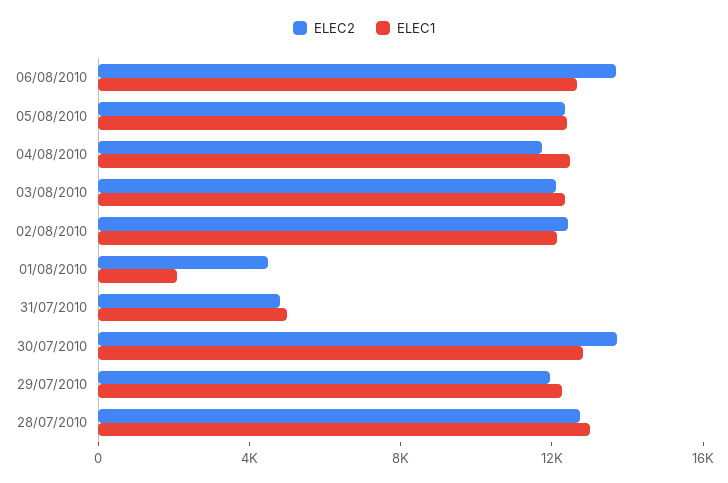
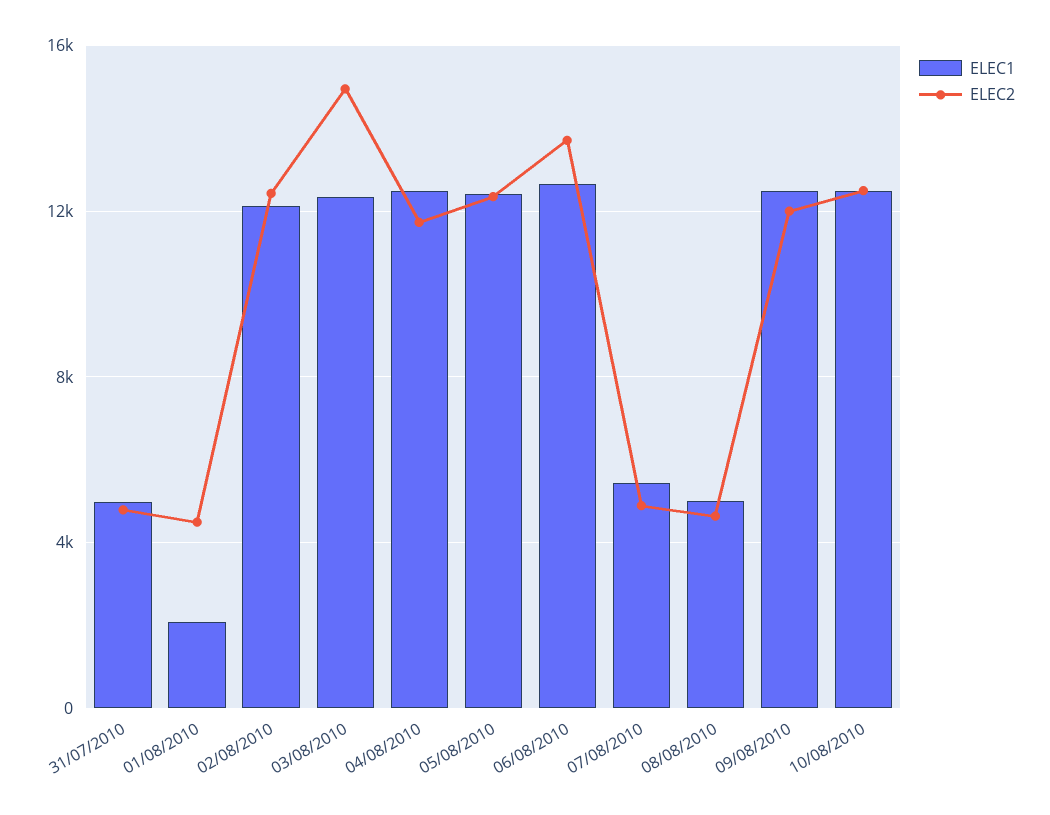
ELEC2, 03/08/2010: 12000 -> 15000
ELEC2, 30/07/2010: 14000 -> none
ELEC1, 30/07/2010: 13000 -> none
ELEC2, 29/07/2010: 12000 -> none
ELEC1, 29/07/2010: 12000 -> none
ELEC2, 28/07/2010: 13000 -> none
ELEC1, 28/07/2010: 13000 -> none
ELEC1, 07/08/2010: none -> 5500
ELEC2, 07/08/2010: none -> 5000
ELEC1, 08/08/2010: none -> 5000
ELEC2, 08/08/2010: none -> 4500
ELEC1, 09/08/2010: none -> 12500
ELEC2, 09/08/2010: none -> 12000
ELEC1, 10/08/2010: none -> 12500
ELEC2, 10/08/2010: none -> 12500

